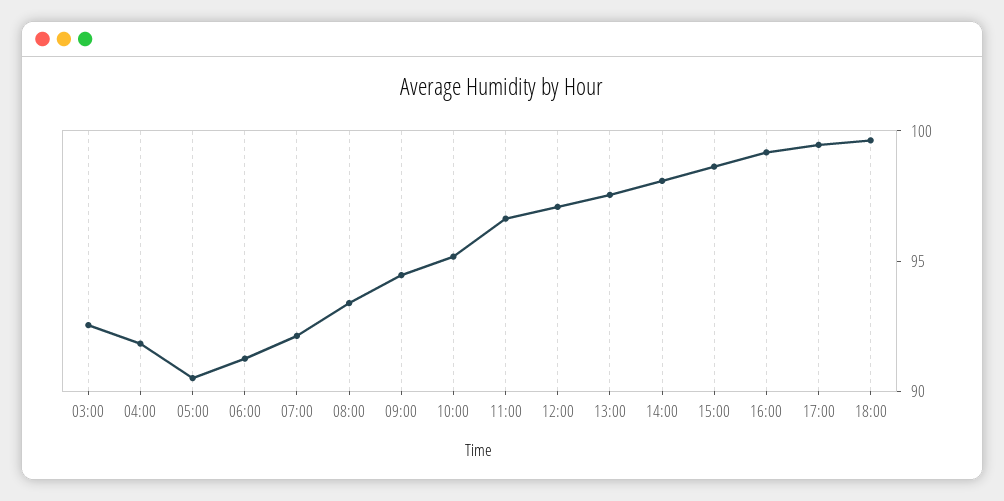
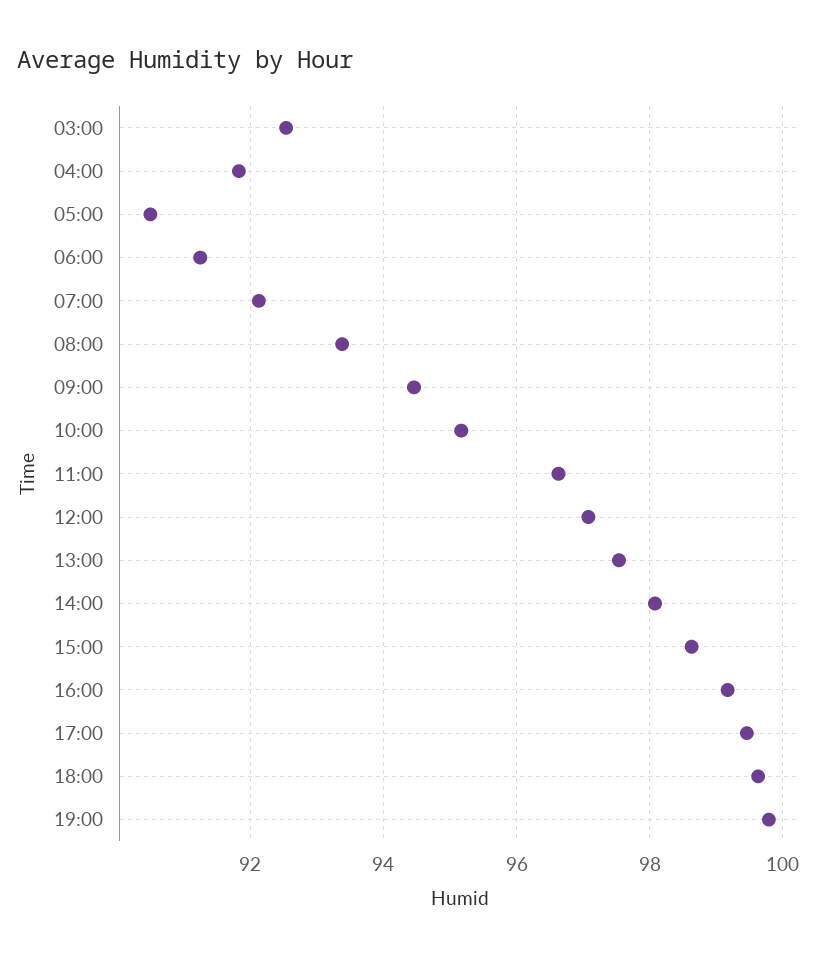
19:00: none -> 99.8

